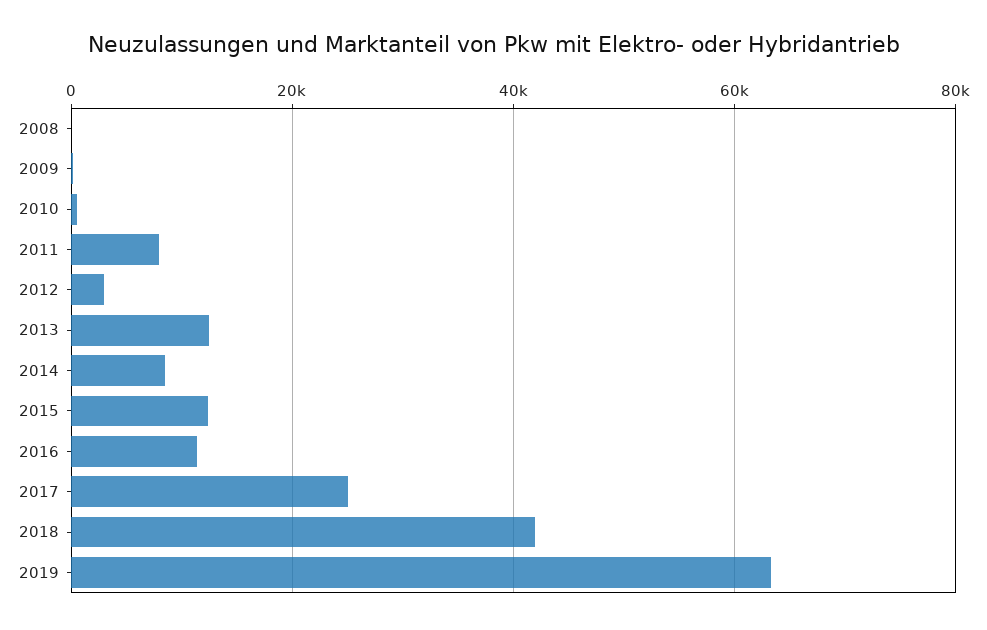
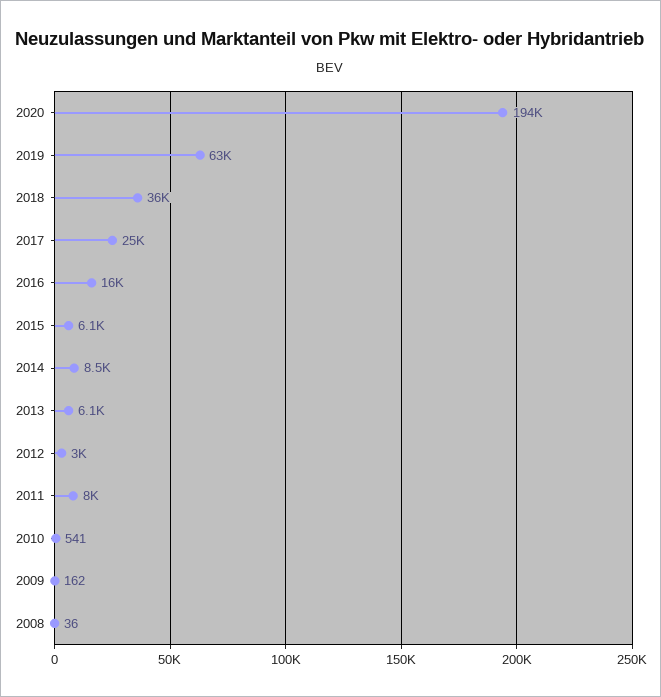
2013: 12000 -> 6100
2015: 12000 -> 6100
2016: 12000 -> 16000
2018: 42000 -> 36000
2020: none -> 194000

